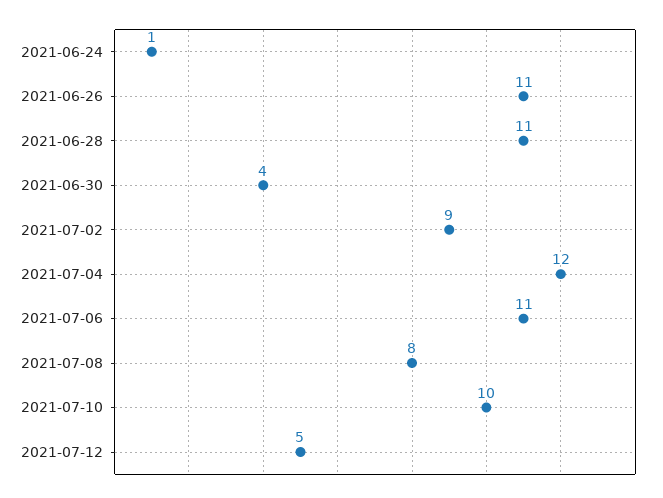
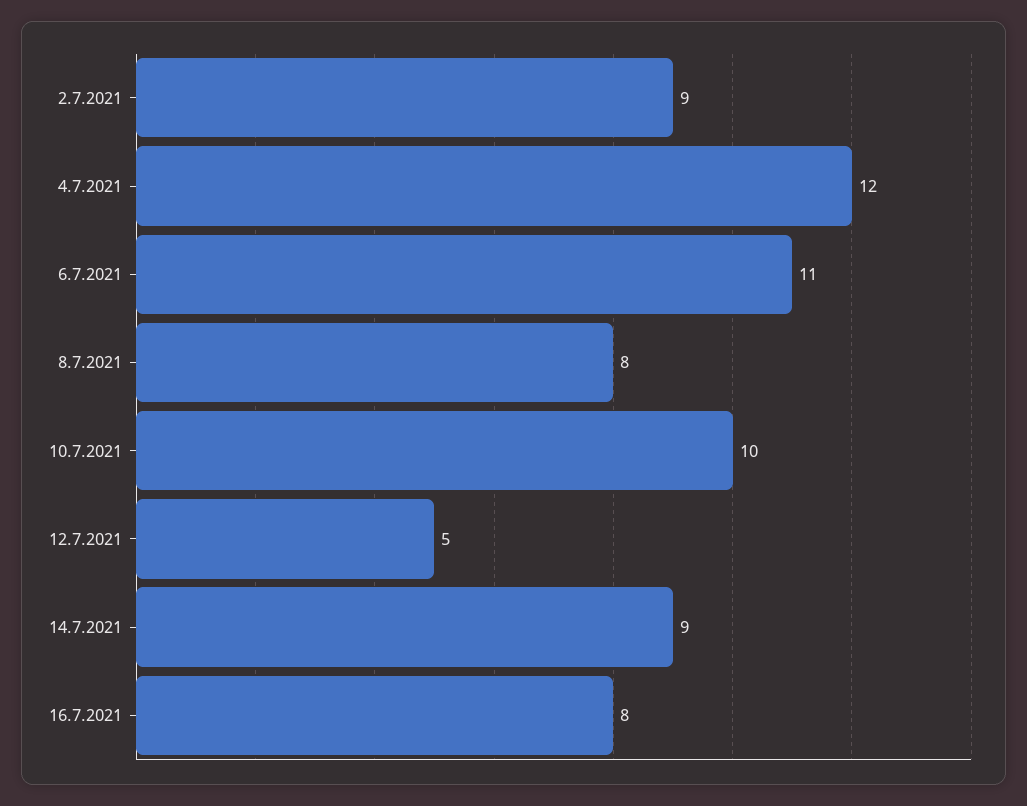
2021-06-24: 1 -> none
2021-06-26: 11 -> none
2021-06-28: 11 -> none
2021-06-30: 4 -> none
14.7.2021: none -> 9
16.7.2021: none -> 8

